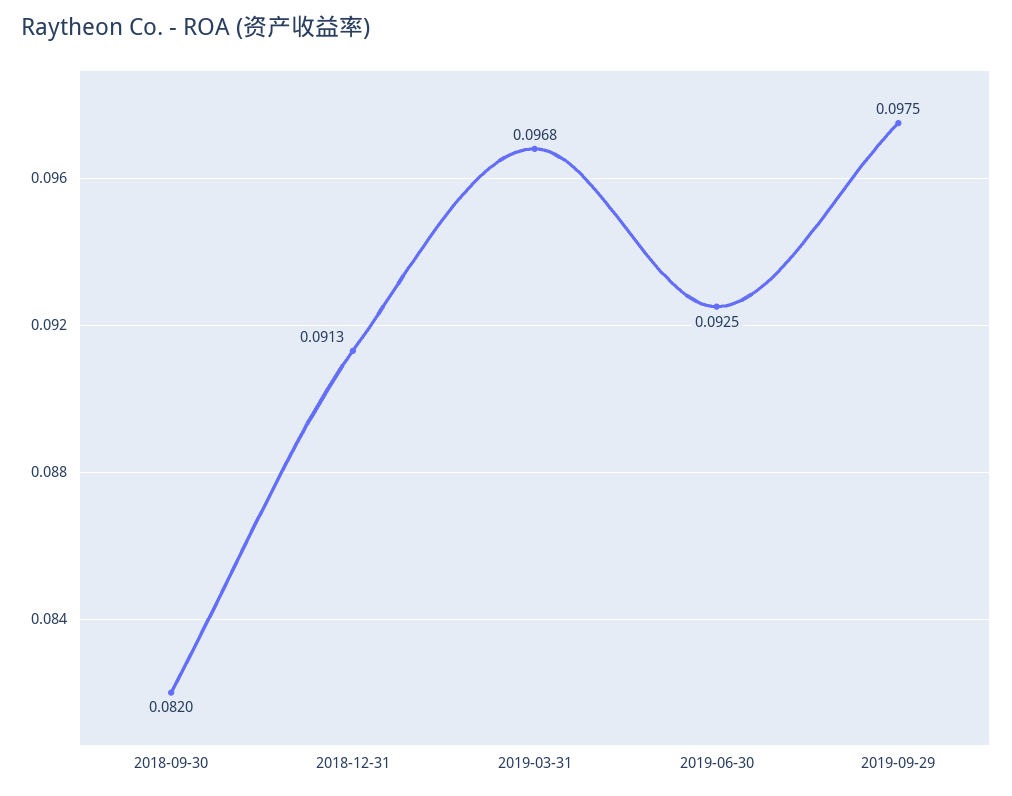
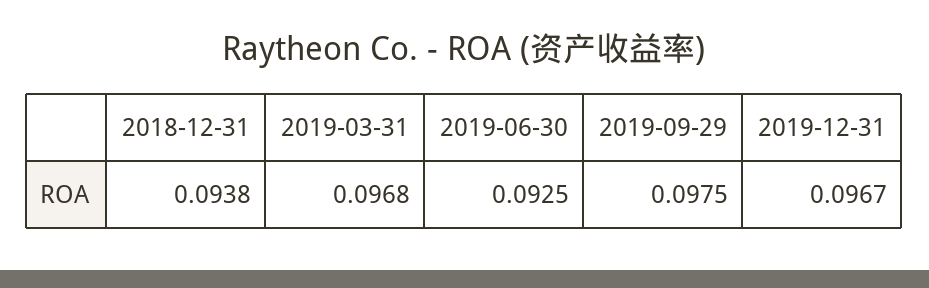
2018-09-30: 0.082 -> none
2018-12-31: 0.0913 -> 0.0938
2019-12-31: none -> 0.0967

